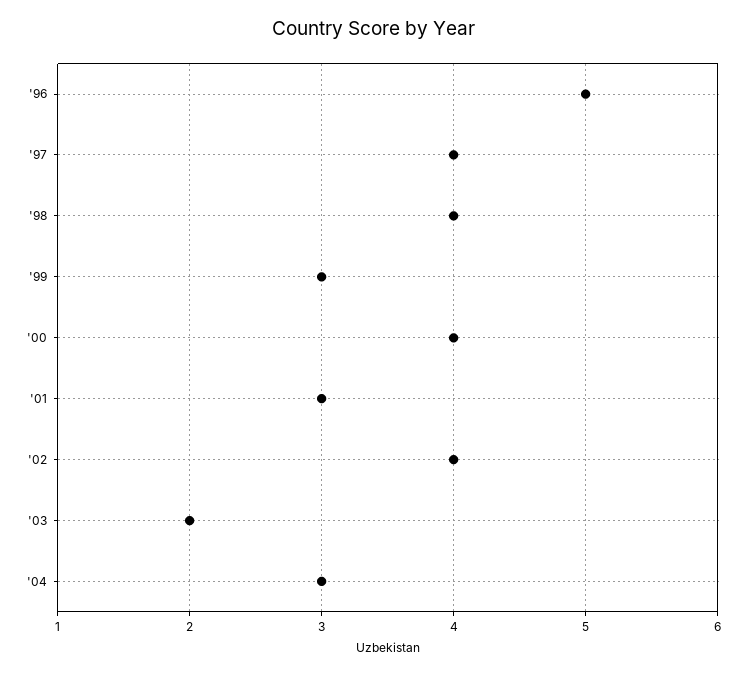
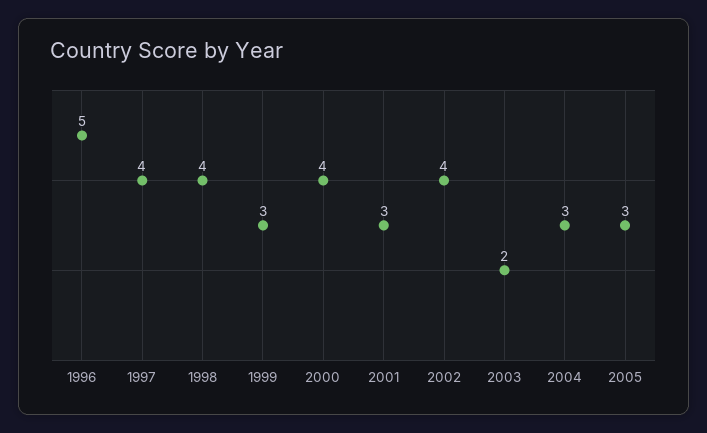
2005: none -> 3

